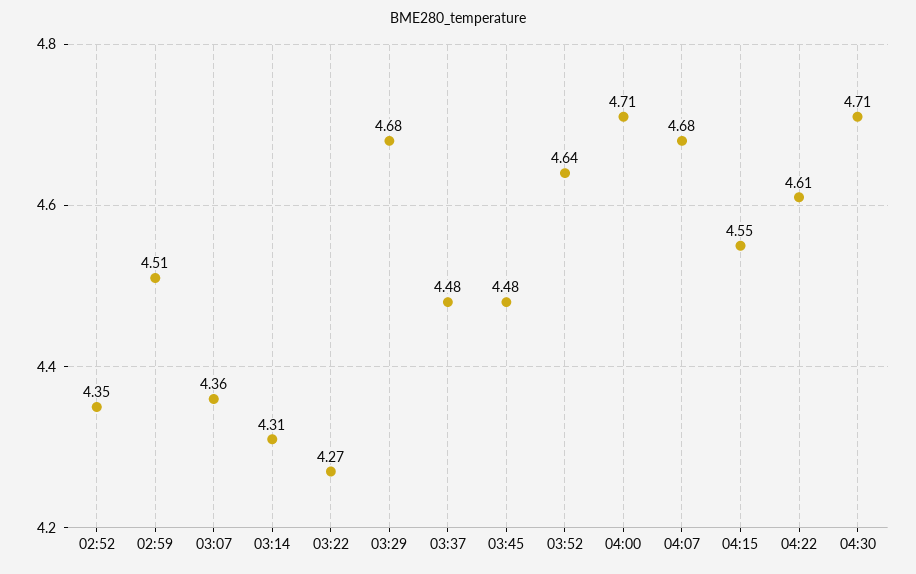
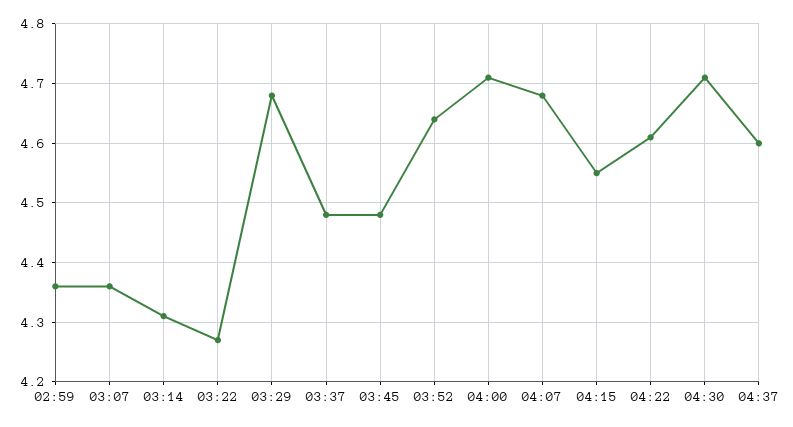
02:52: 4.35 -> none
02:59: 4.51 -> 4.35
04:37: none -> 4.6

